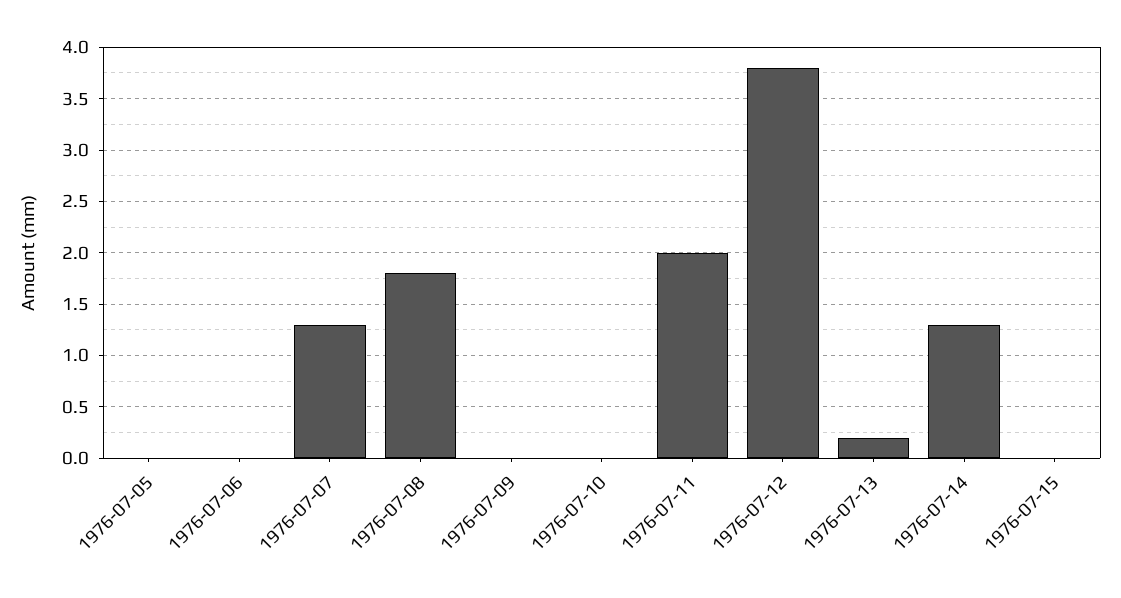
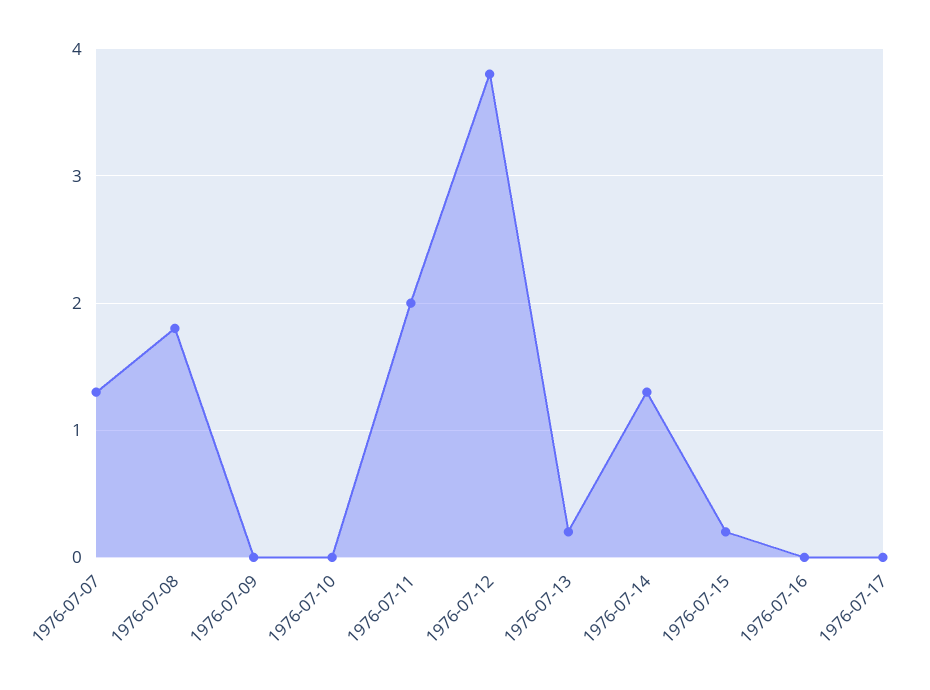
1976-07-05: 0 -> none
1976-07-06: 0 -> none
1976-07-15: 0 -> 0.2
1976-07-16: none -> 0
1976-07-17: none -> 0

